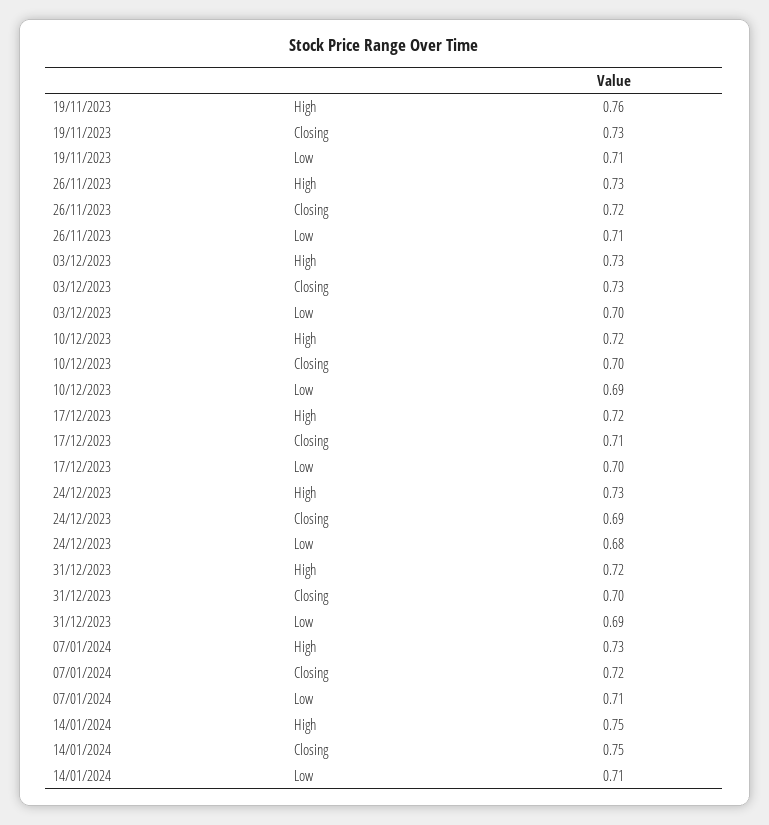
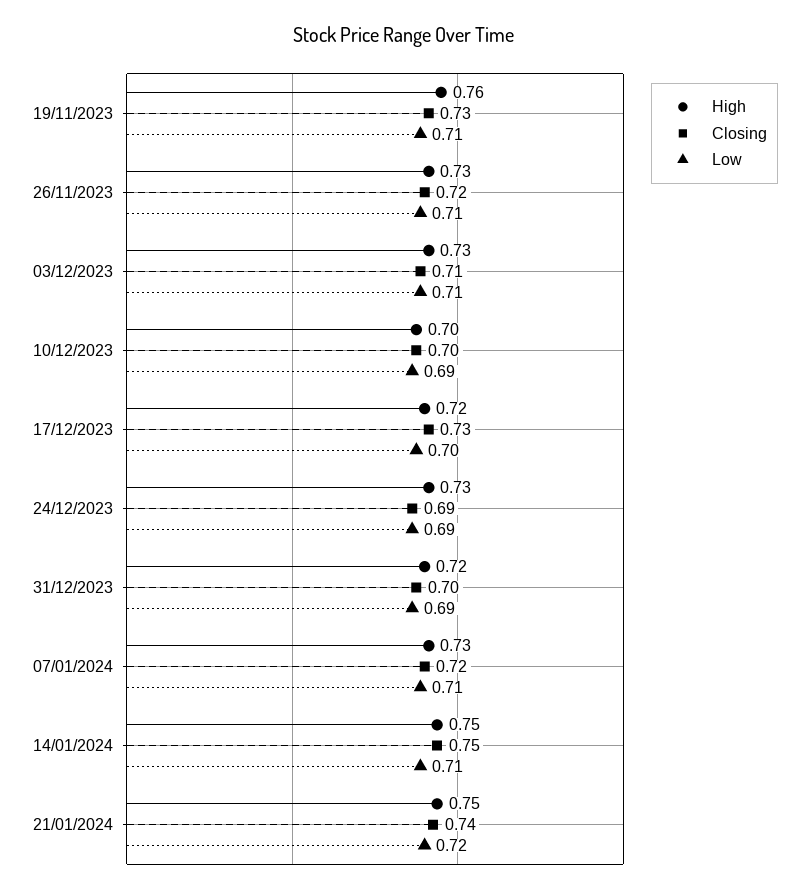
Closing, 03/12/2023: 0.73 -> 0.71
Low, 03/12/2023: 0.7 -> 0.71
High, 10/12/2023: 0.72 -> 0.7
Closing, 17/12/2023: 0.71 -> 0.73
Low, 24/12/2023: 0.68 -> 0.69
High, 21/01/2024: none -> 0.75
Closing, 21/01/2024: none -> 0.74
Low, 21/01/2024: none -> 0.72

